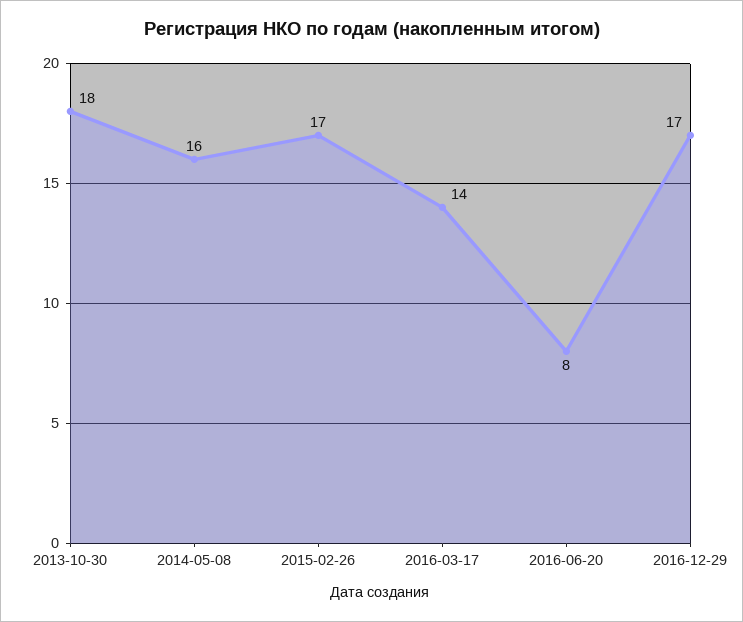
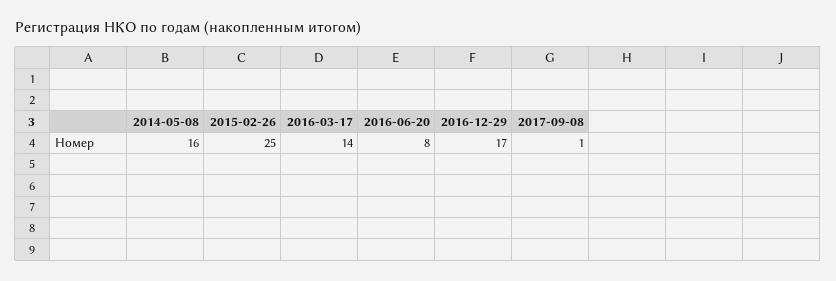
2013-10-30: 18 -> none
2015-02-26: 17 -> 25
2017-09-08: none -> 1

